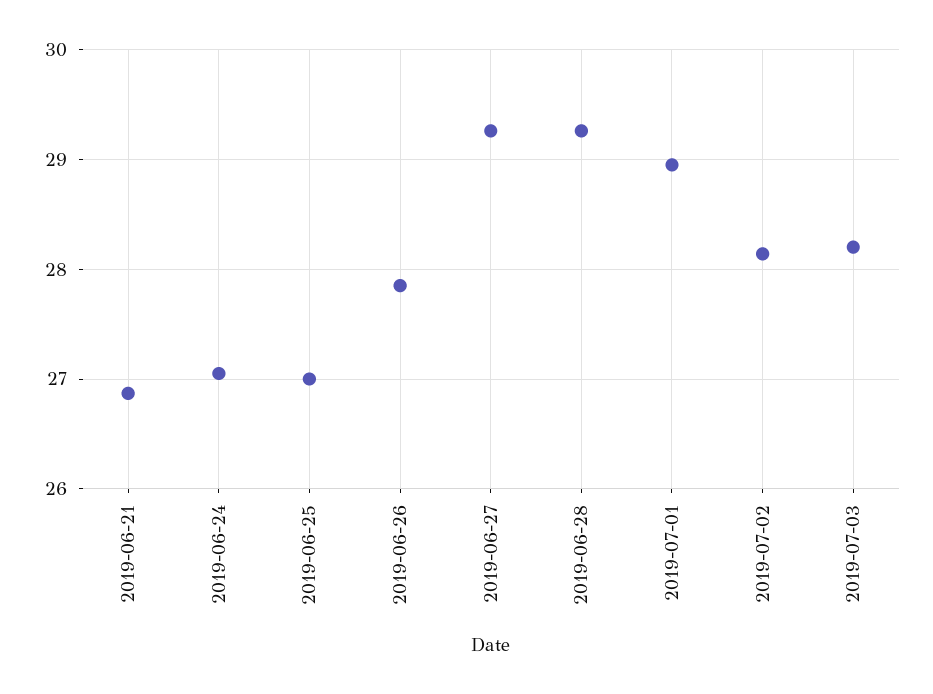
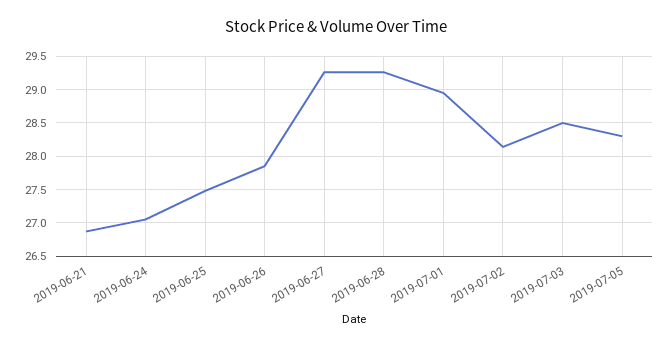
2019-06-25: 27 -> 27.5
2019-07-03: 28.2 -> 28.5
2019-07-05: none -> 28.3

